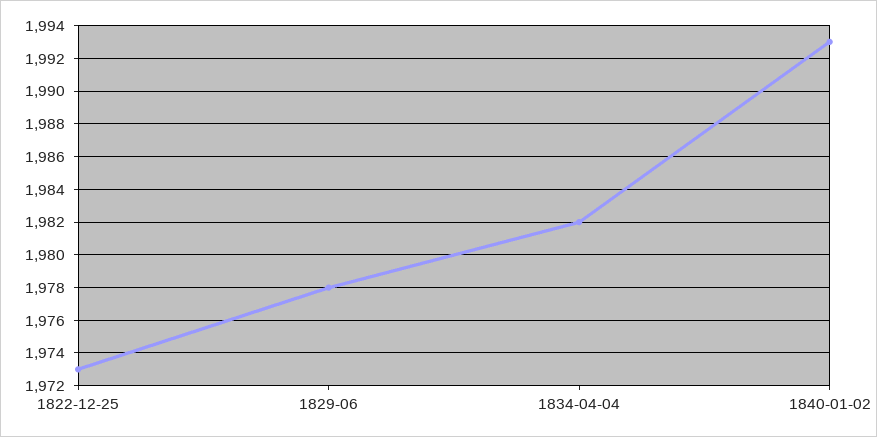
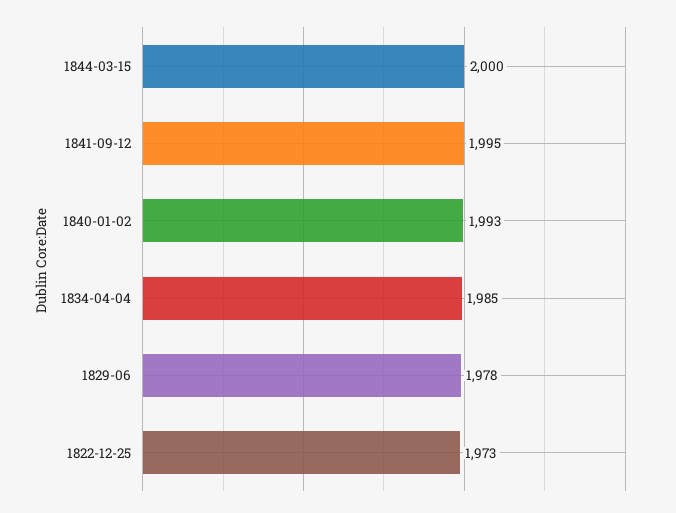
1834-04-04: 1982 -> 1985
1844-03-15: none -> 2000
1841-09-12: none -> 1995

